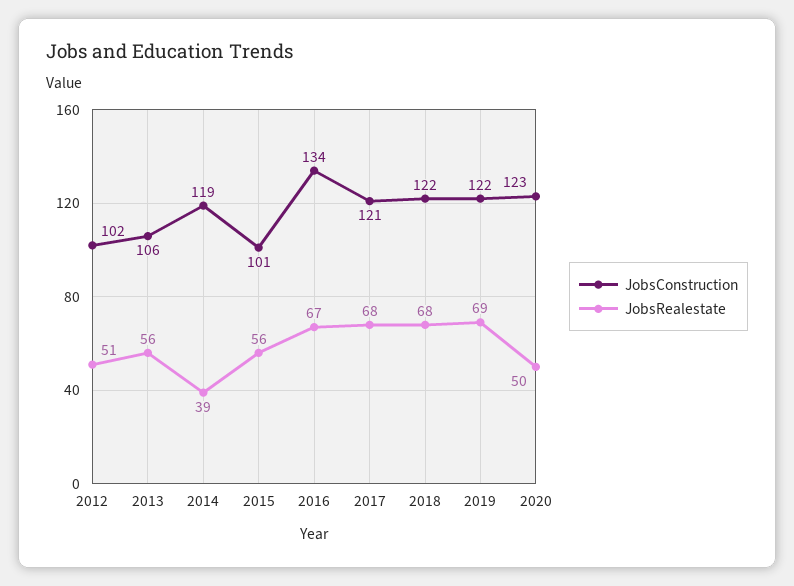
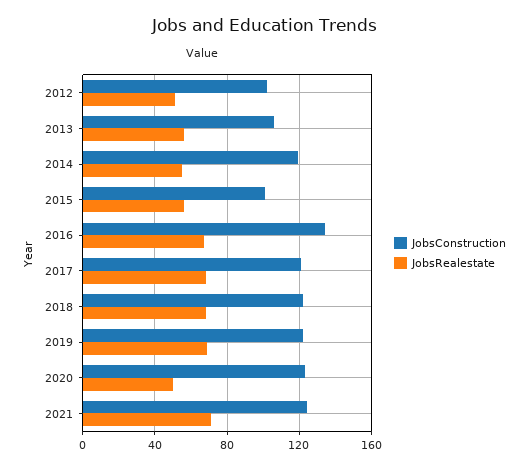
JobsRealestate, 2014: 39 -> 55
JobsConstruction, 2021: none -> 125
JobsRealestate, 2021: none -> 70

